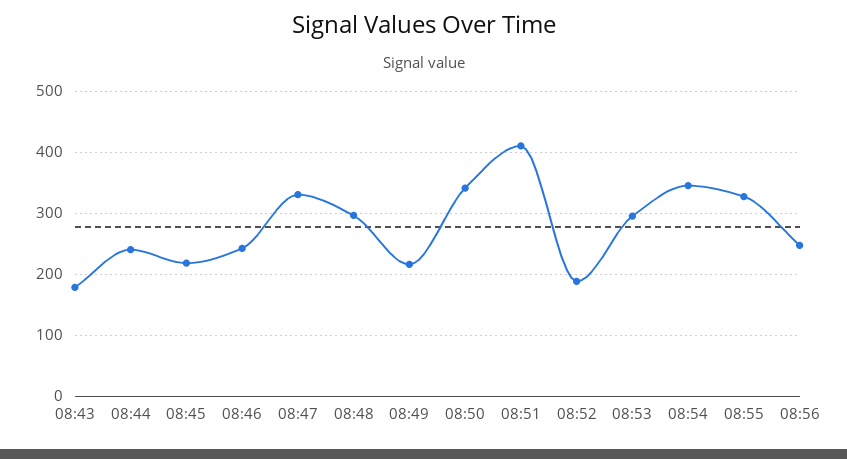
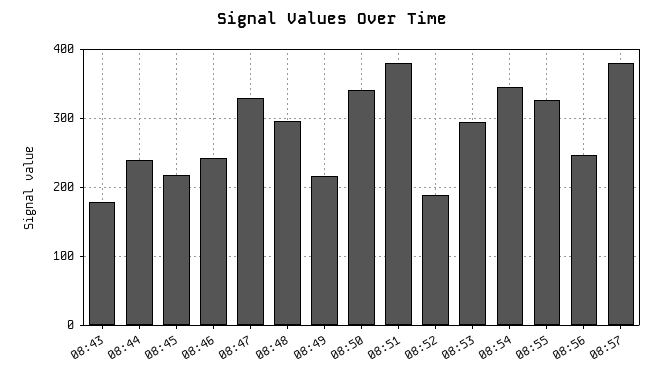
08:51: 410 -> 380
08:57: none -> 380

